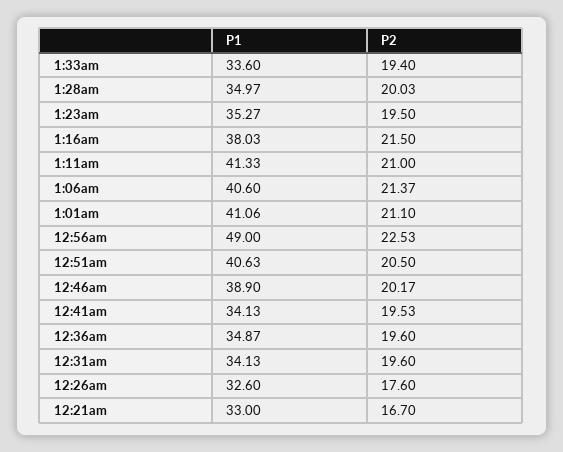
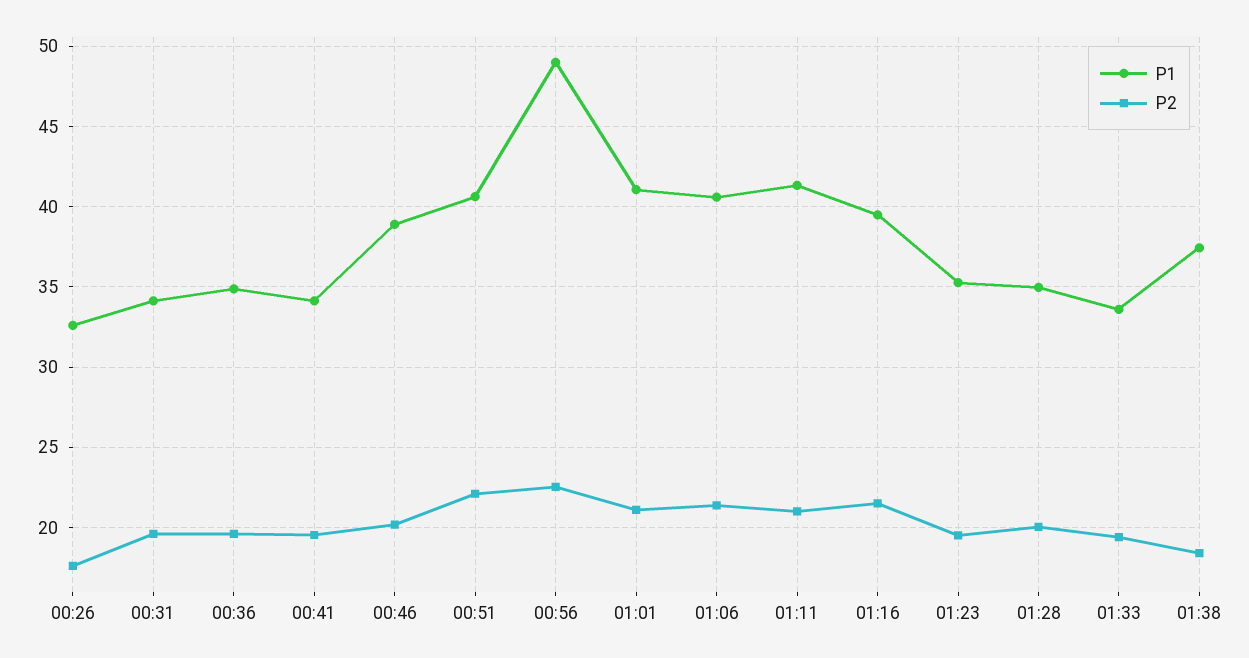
P1, 1:16am: 38.03 -> 39.5
P2, 12:51am: 20.5 -> 22
P1, 12:21am: 33 -> none
P2, 12:21am: 16.7 -> none
P1, 01:38: none -> 37.5
P2, 01:38: none -> 18.5

